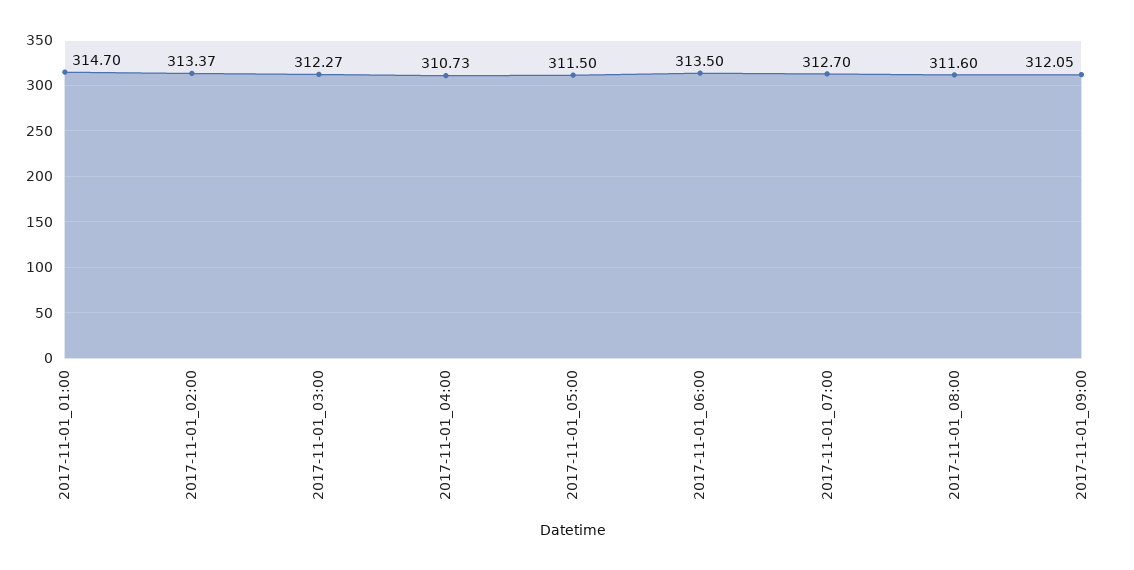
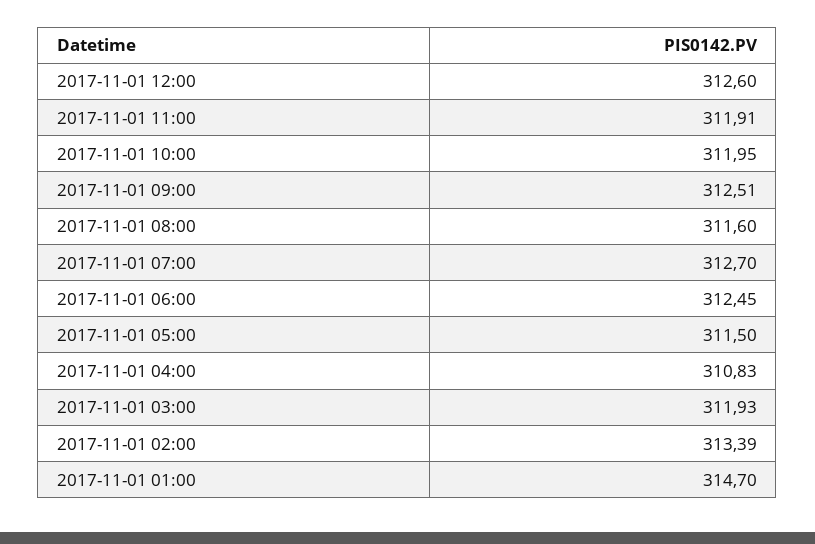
2017-11-01_02:00: 313.37 -> 313.39
2017-11-01_03:00: 312.27 -> 311.93
2017-11-01_04:00: 310.73 -> 310.83
2017-11-01_06:00: 313.5 -> 312.45
2017-11-01_09:00: 312.05 -> 312.51
2017-11-01 12:00: none -> 312.6
2017-11-01 11:00: none -> 311.91
2017-11-01 10:00: none -> 311.95

